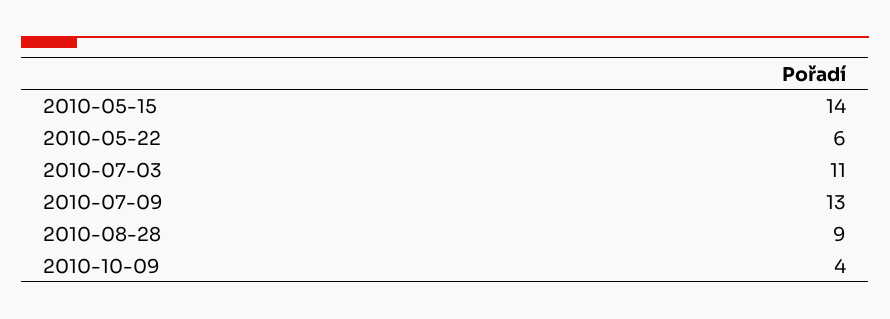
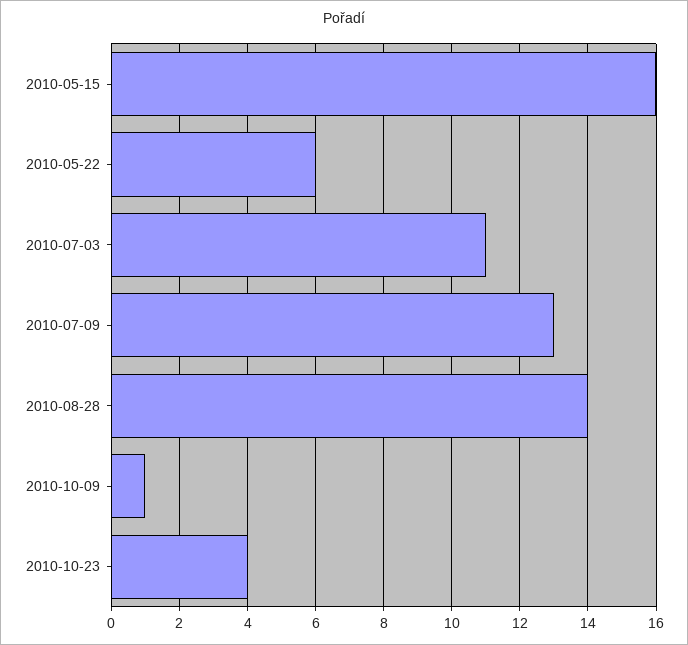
2010-05-15: 14 -> 16
2010-08-28: 9 -> 14
2010-10-09: 4 -> 1
2010-10-23: none -> 4

